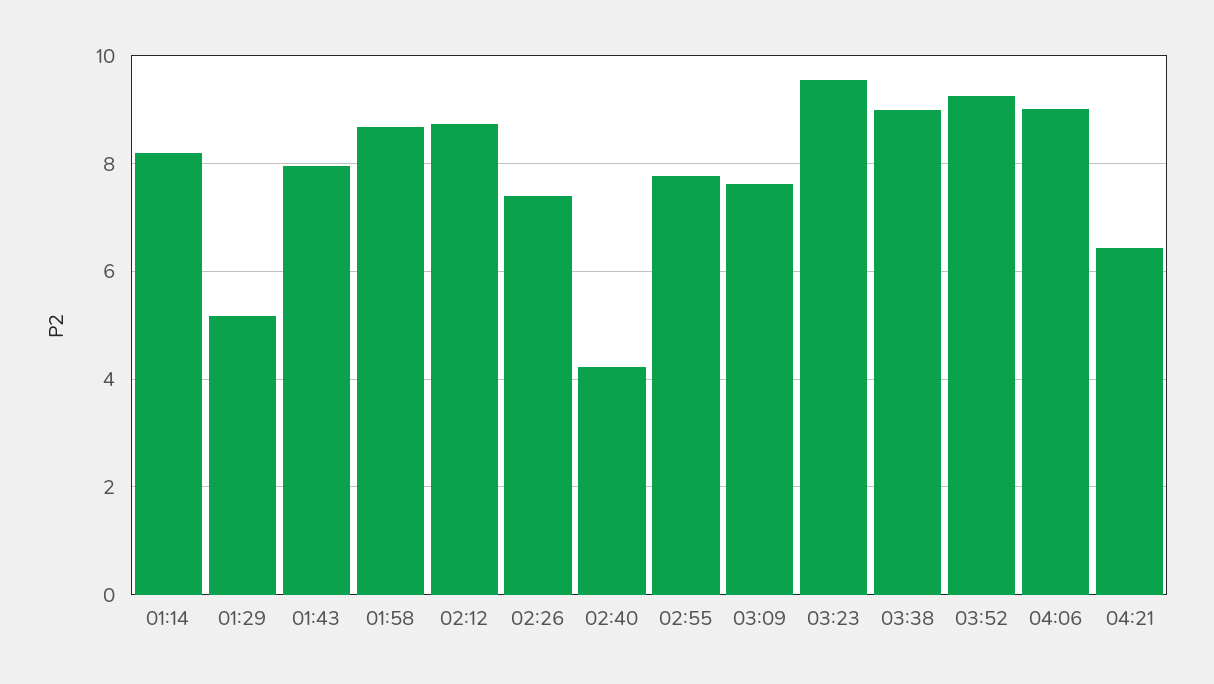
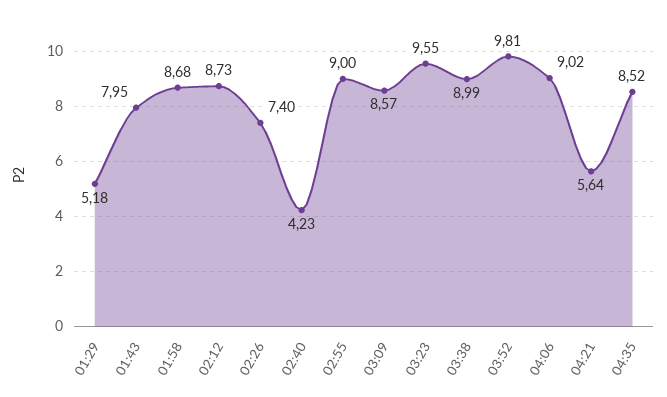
01:14: 8.2 -> none
02:55: 7.8 -> 9
03:09: 7.6 -> 8.57
03:52: 9.2 -> 9.81
04:21: 6.4 -> 5.64
04:35: none -> 8.52

